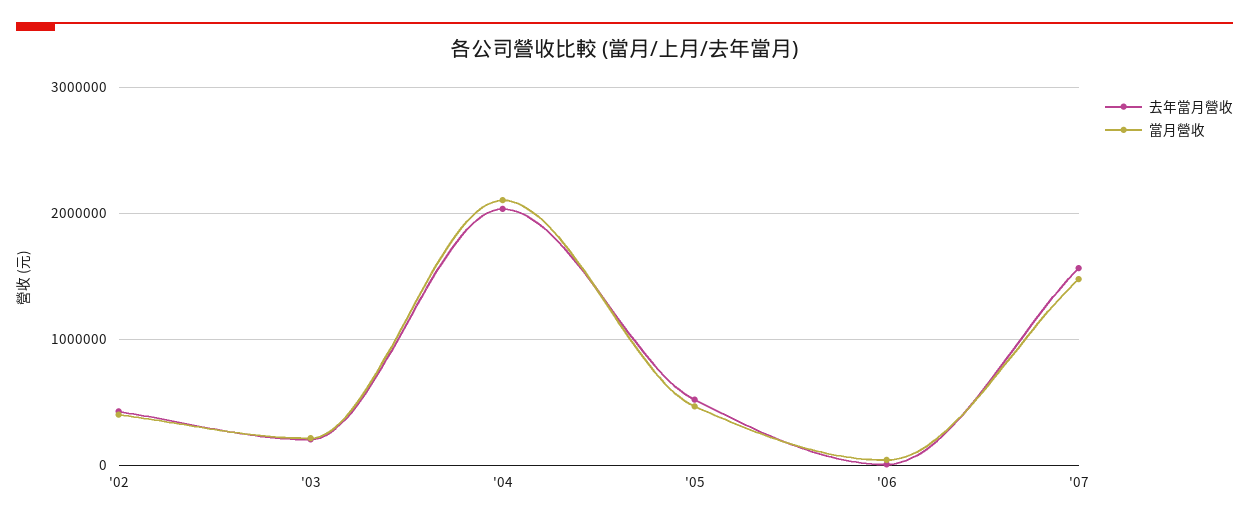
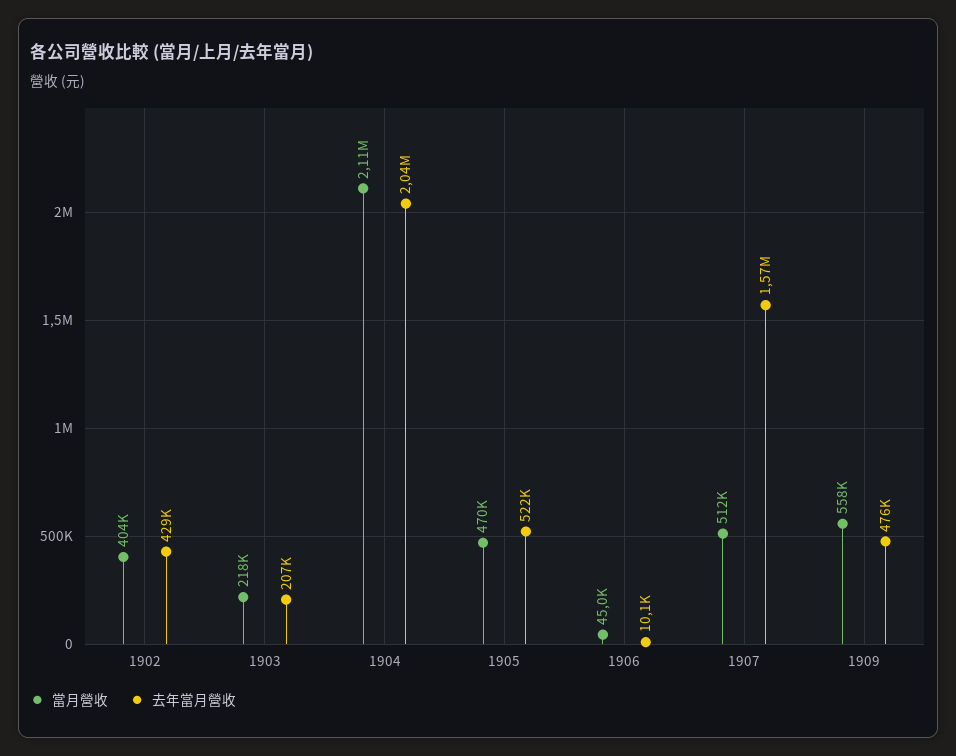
當月營收, '07: 1500000 -> 512000
當月營收, 1909: none -> 558000
去年當月營收, 1909: none -> 476000

